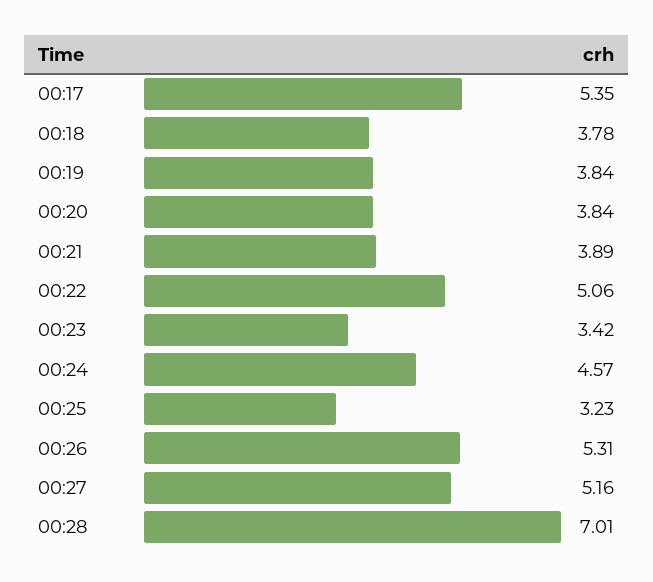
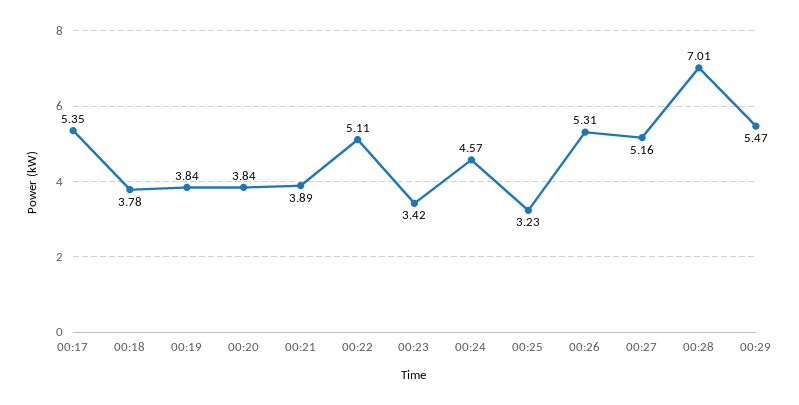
00:22: 5.06 -> 5.11
00:29: none -> 5.47

